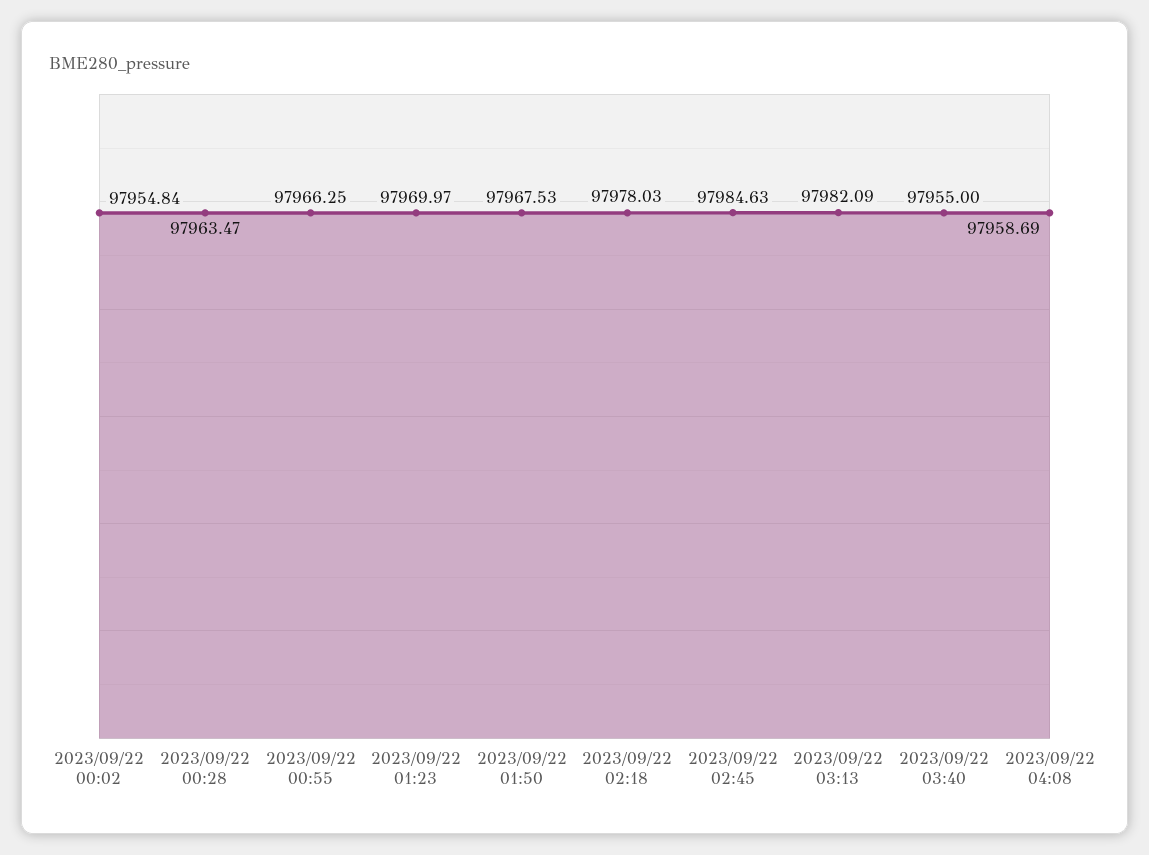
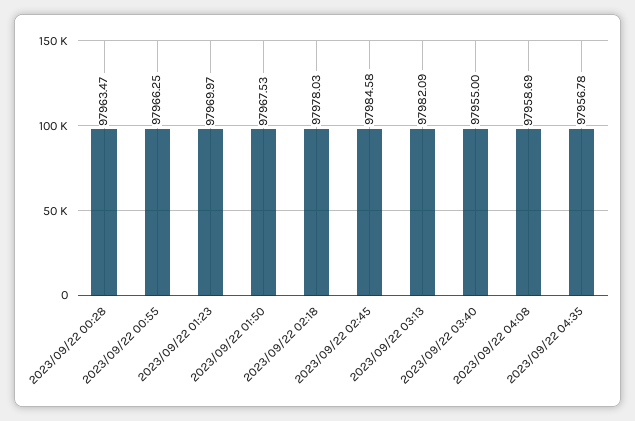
2023/09/22 00:02: 97954.84 -> none
2023/09/22 02:45: 97984.63 -> 97984.58
2023/09/22 04:35: none -> 97956.78

